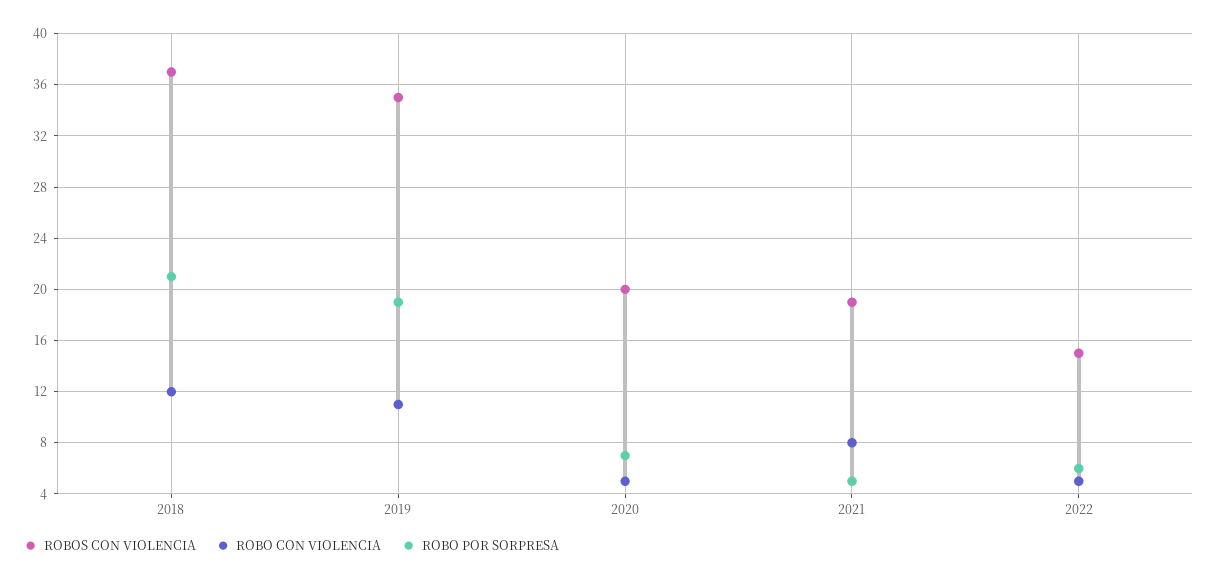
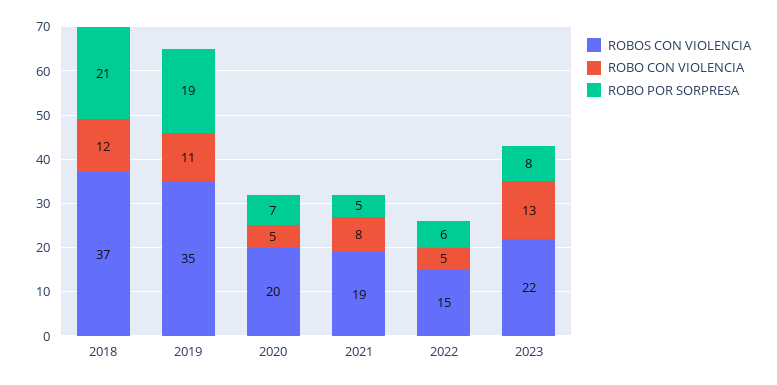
ROBOS CON VIOLENCIA, 2023: none -> 22
ROBO CON VIOLENCIA, 2023: none -> 13
ROBO POR SORPRESA, 2023: none -> 8

